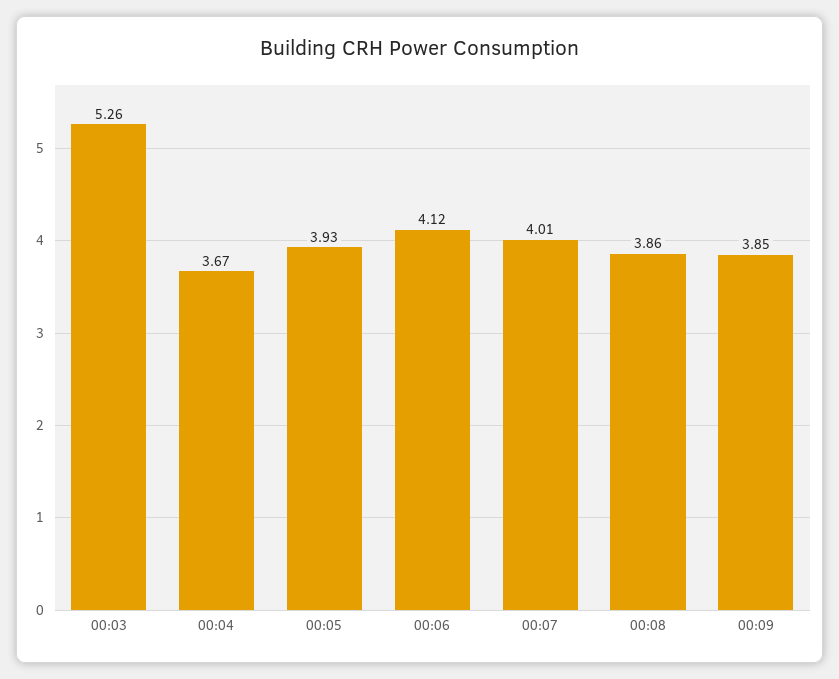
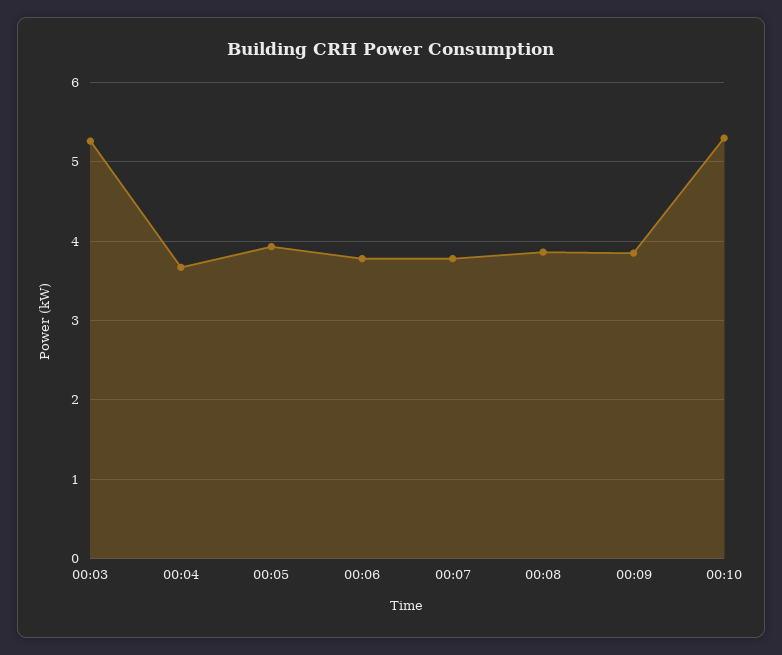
00:06: 4.12 -> 3.8
00:07: 4.01 -> 3.8
00:10: none -> 5.3

